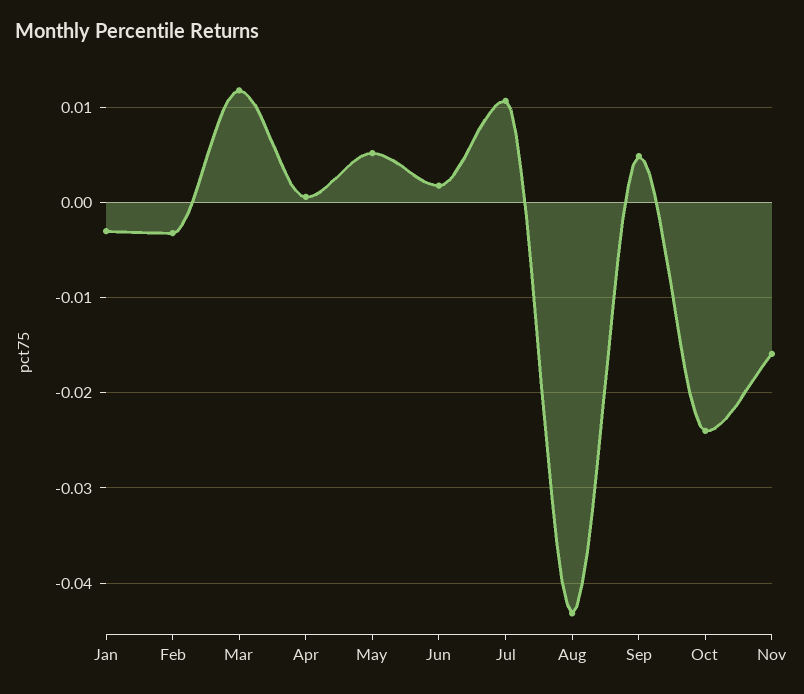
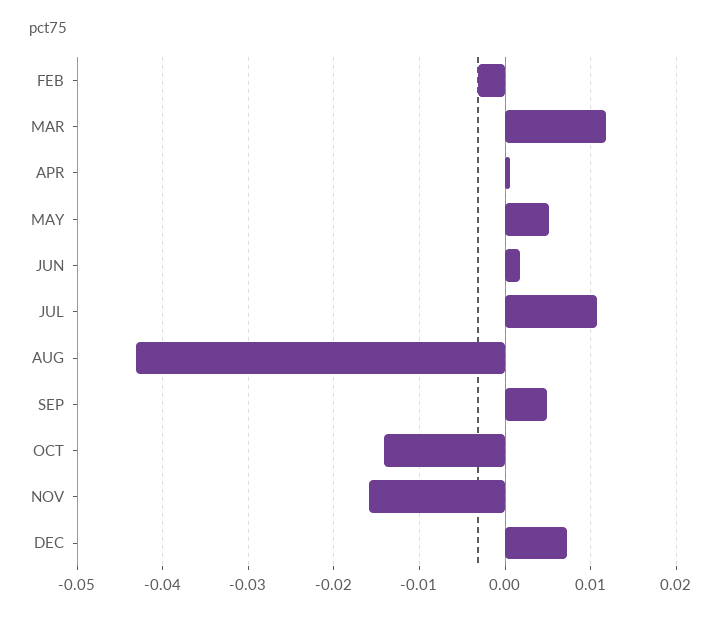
Jan: -0.003 -> none
Oct: -0.024 -> -0.014
DEC: none -> 0.007

